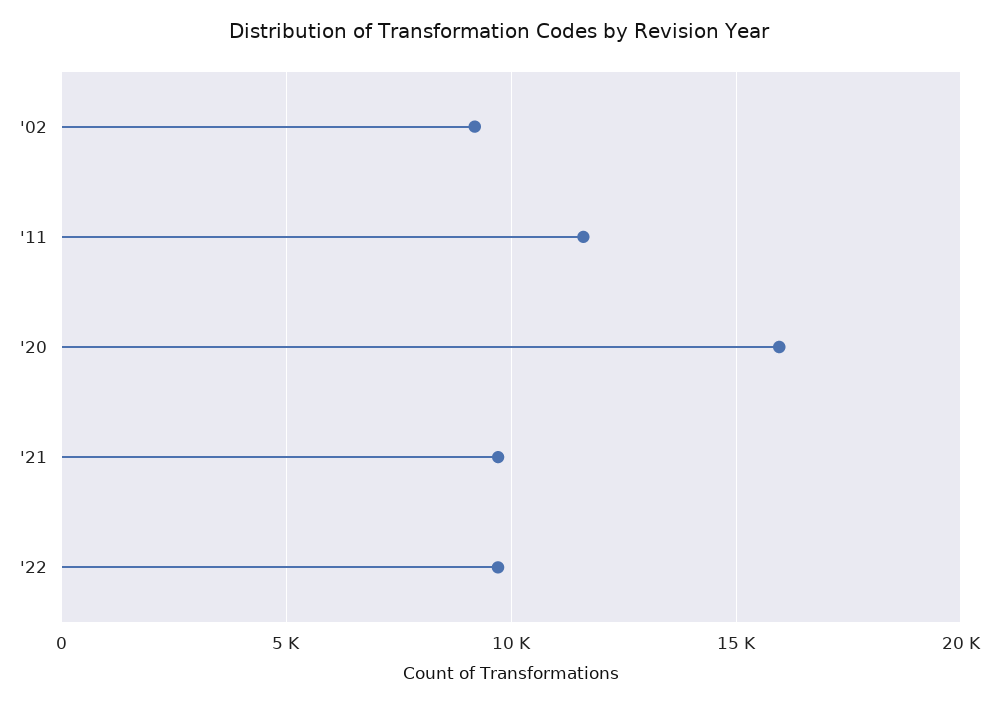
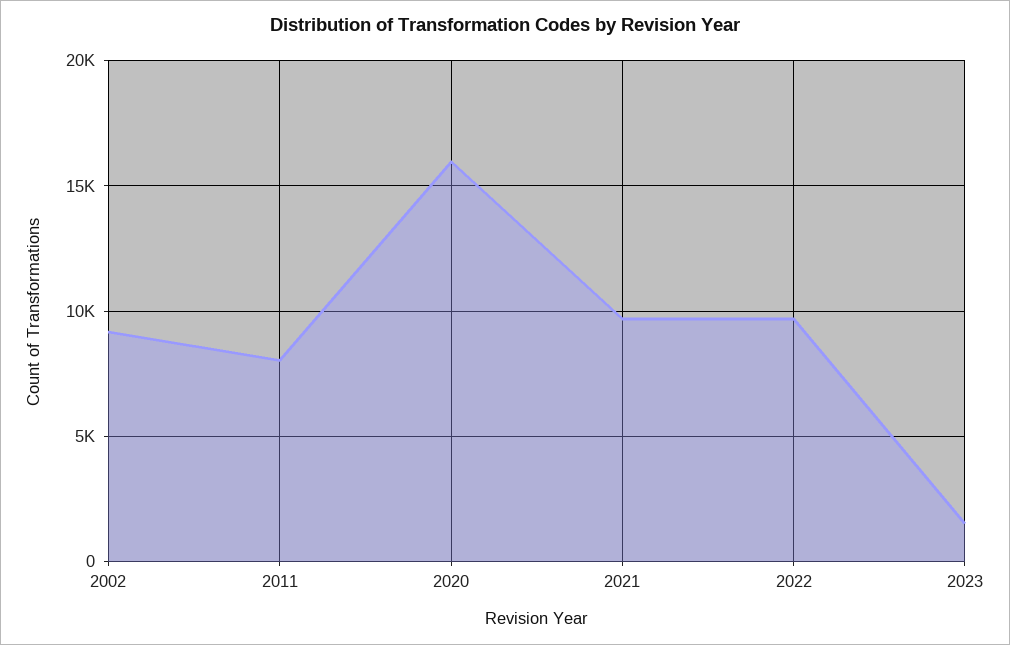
'11: 11500 -> 8000
2023: none -> 1500

